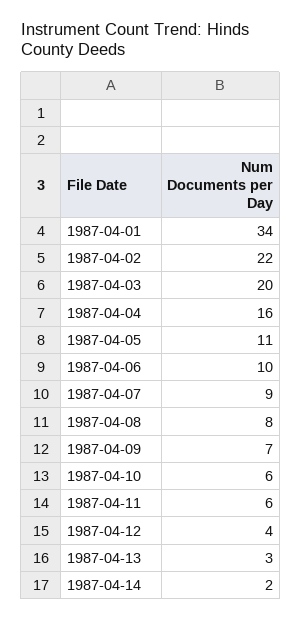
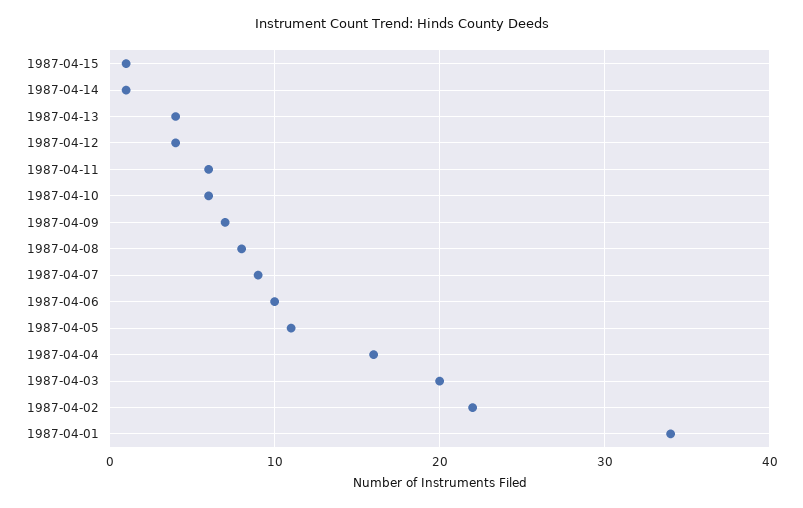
1987-04-13: 3 -> 4
1987-04-14: 2 -> 1
1987-04-15: none -> 1

